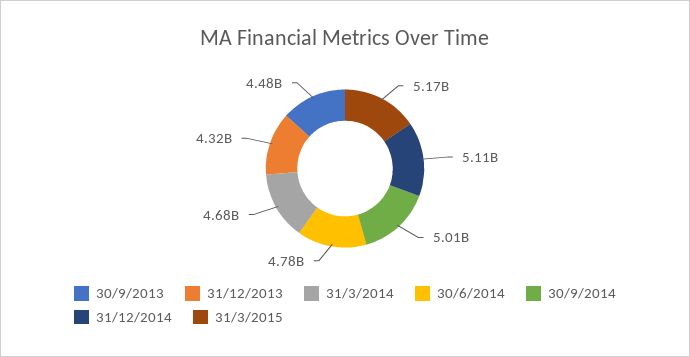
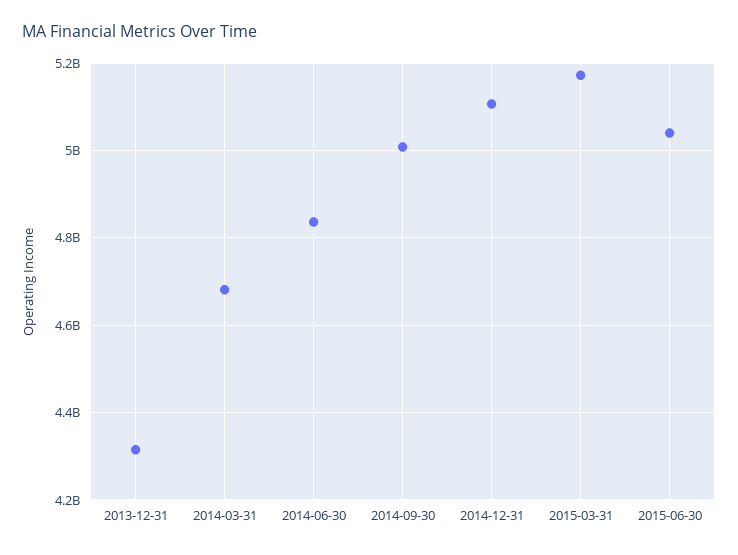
30/9/2013: 4480000000 -> none
30/6/2014: 4780000000 -> 4840000000
2015-06-30: none -> 5040000000

